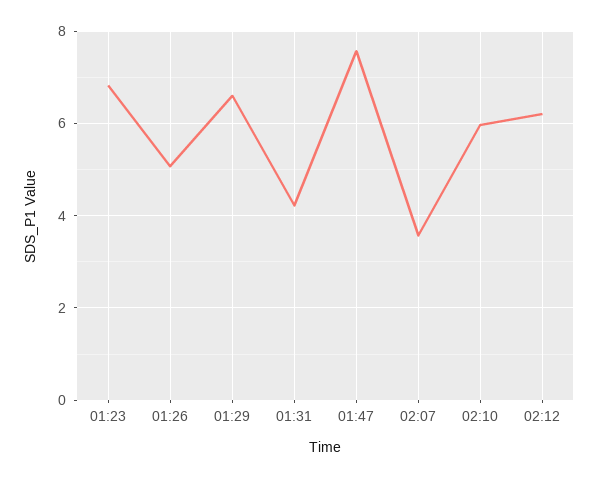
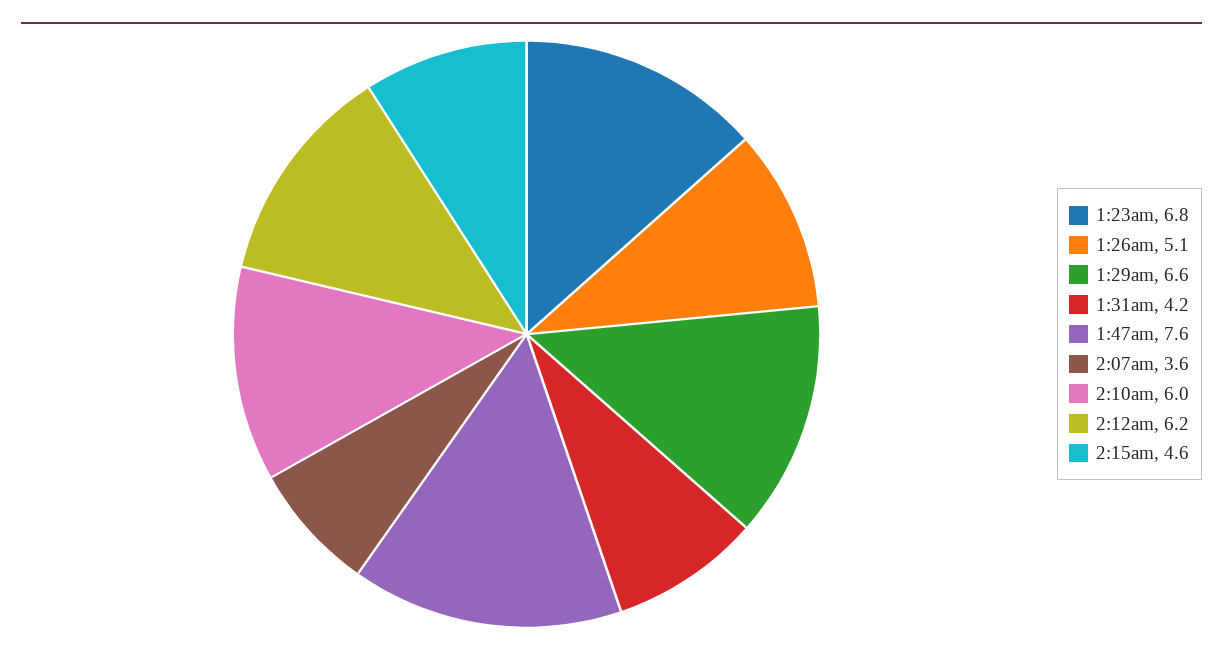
2:15am: none -> 4.6

